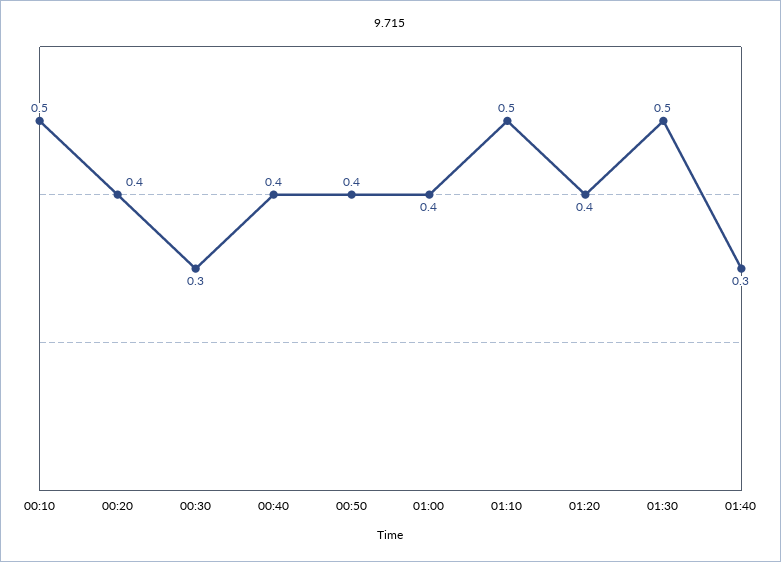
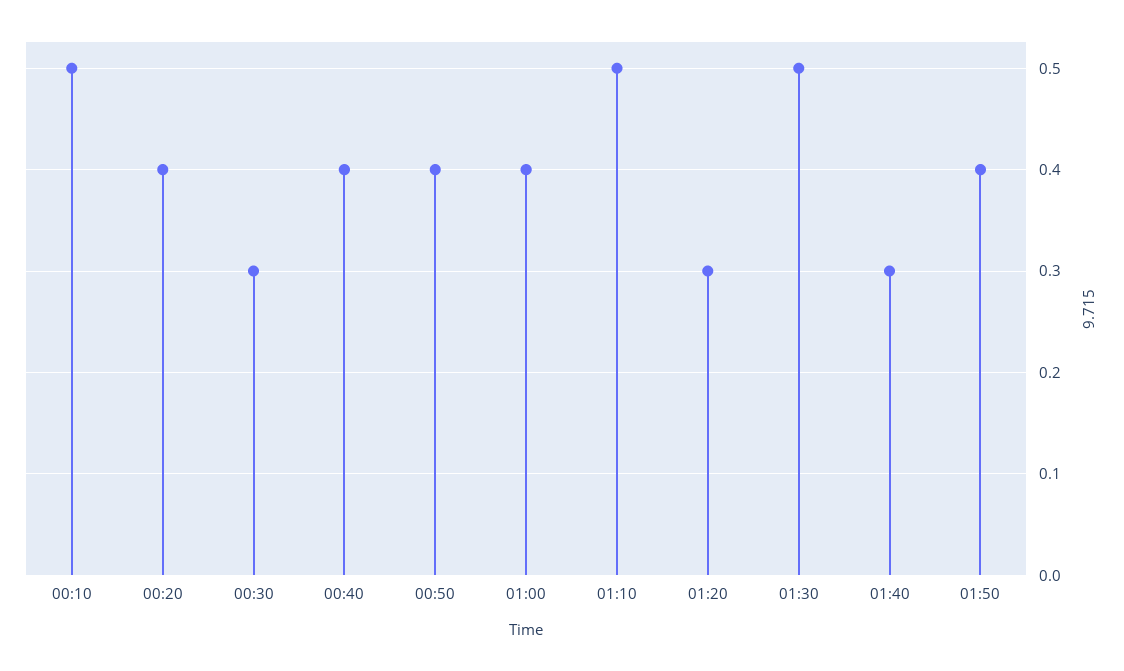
01:20: 0.4 -> 0.3
01:50: none -> 0.4

